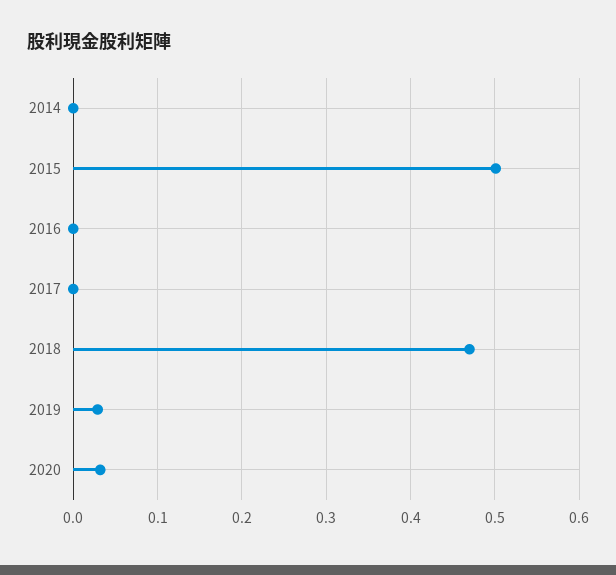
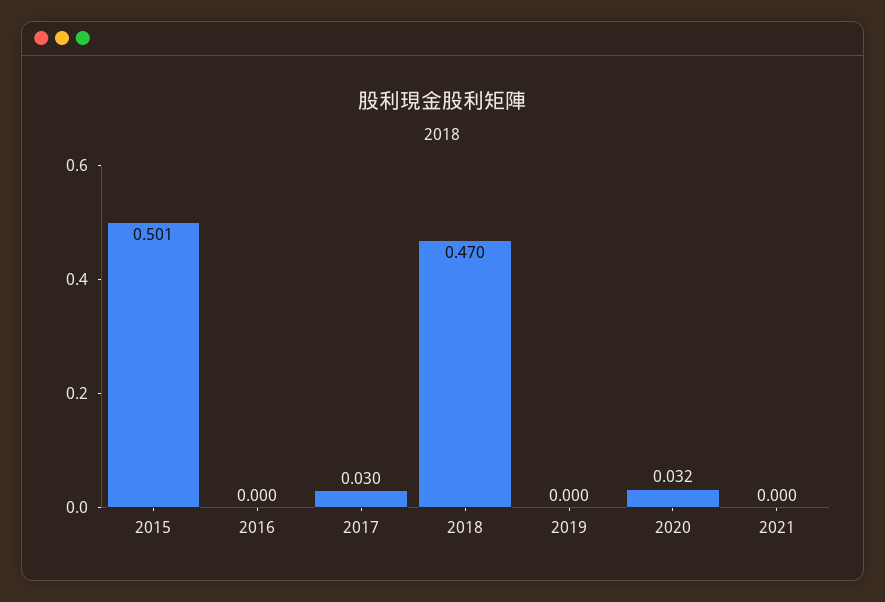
2014: 0 -> none
2017: 0 -> 0.03
2019: 0.03 -> 0
2021: none -> 0

